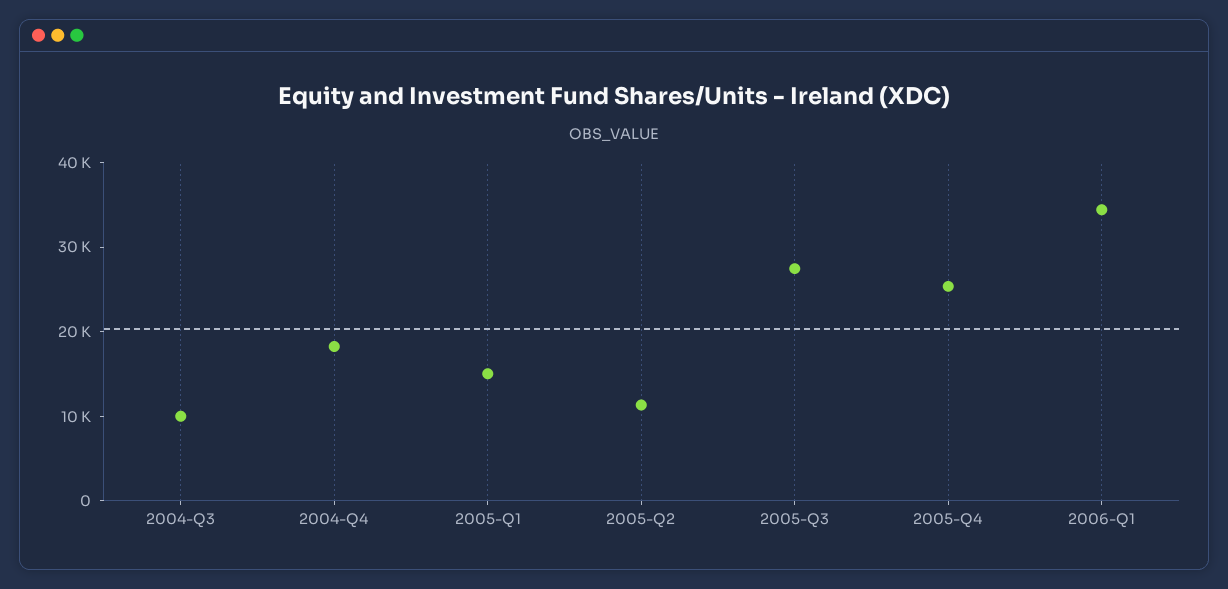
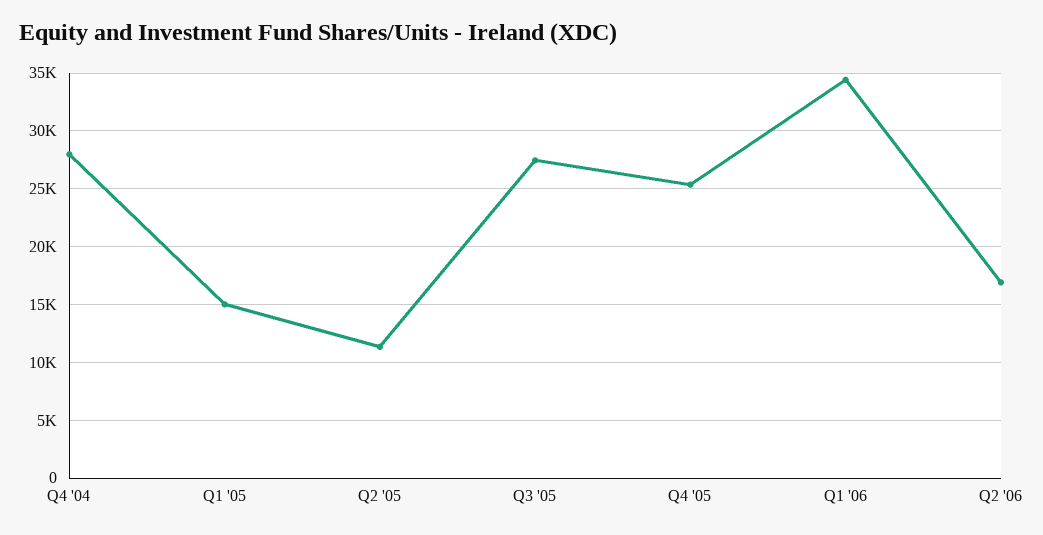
2004-Q3: 10000 -> none
2004-Q4: 18000 -> 28000
Q2 '06: none -> 17000

